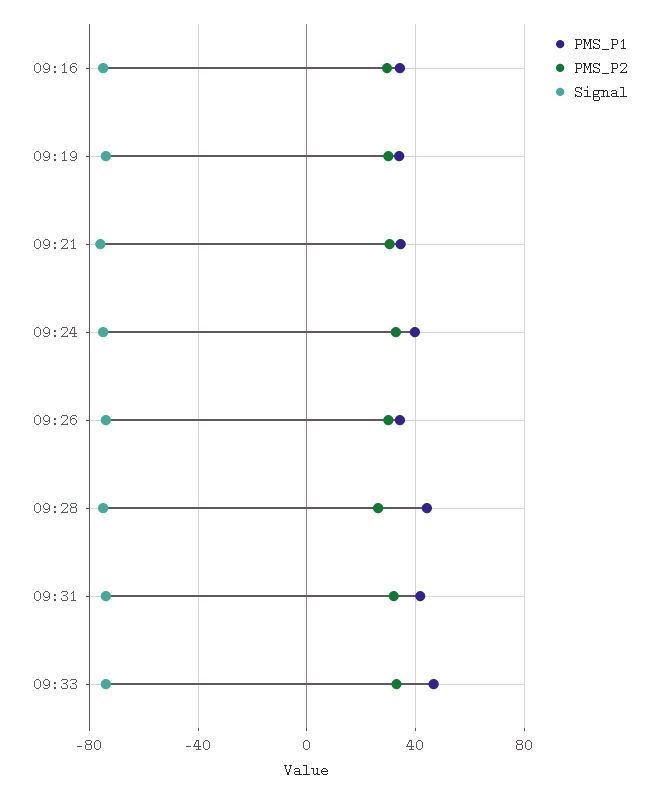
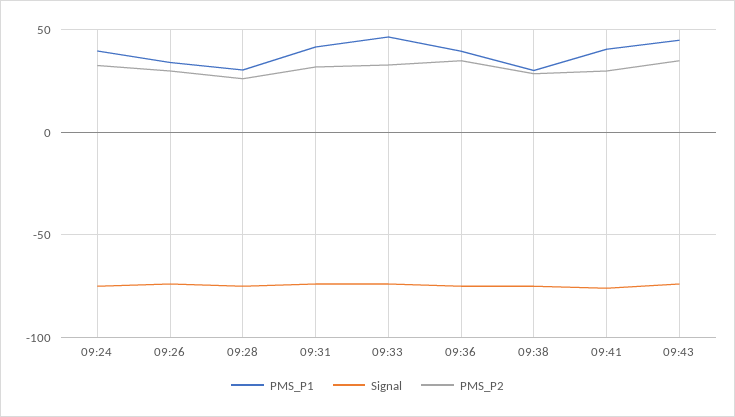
PMS_P1, 09:16: 35 -> none
PMS_P2, 09:16: 30 -> none
Signal, 09:16: -75 -> none
PMS_P1, 09:19: 35 -> none
PMS_P2, 09:19: 30 -> none
Signal, 09:19: -75 -> none
PMS_P1, 09:21: 35 -> none
PMS_P2, 09:21: 30 -> none
Signal, 09:21: -75 -> none
PMS_P1, 09:28: 45 -> 30
PMS_P1, 09:36: none -> 40
Signal, 09:36: none -> -75
PMS_P2, 09:36: none -> 35
PMS_P1, 09:38: none -> 30
Signal, 09:38: none -> -75
PMS_P2, 09:38: none -> 30
PMS_P1, 09:41: none -> 40
Signal, 09:41: none -> -75
PMS_P2, 09:41: none -> 30
PMS_P1, 09:43: none -> 45
Signal, 09:43: none -> -75
PMS_P2, 09:43: none -> 35

